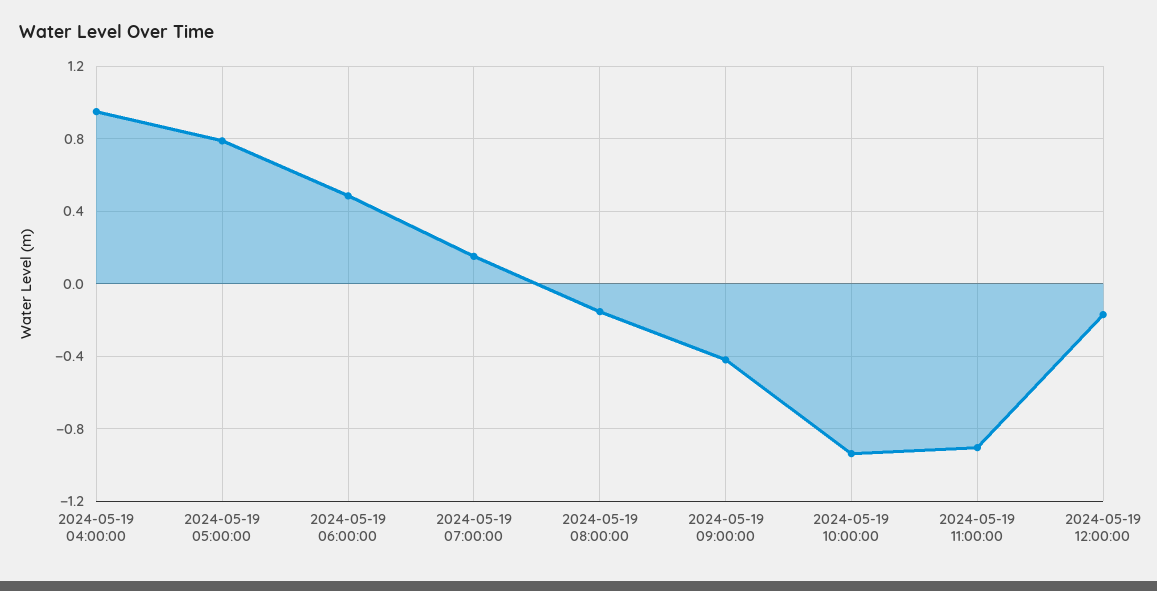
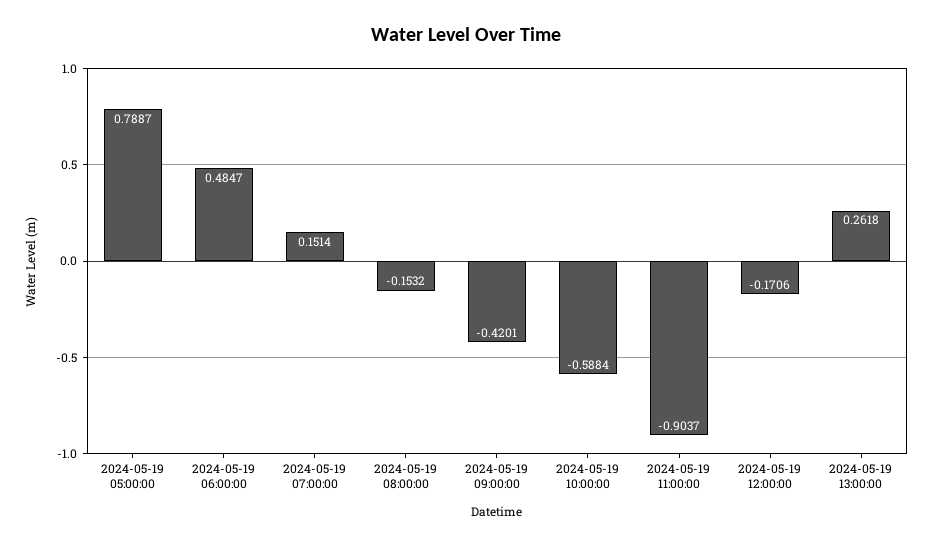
2024-05-19 04:00:00: 0.95 -> none
2024-05-19 10:00:00: -0.95 -> -0.5884
2024-05-19 13:00:00: none -> 0.2618

